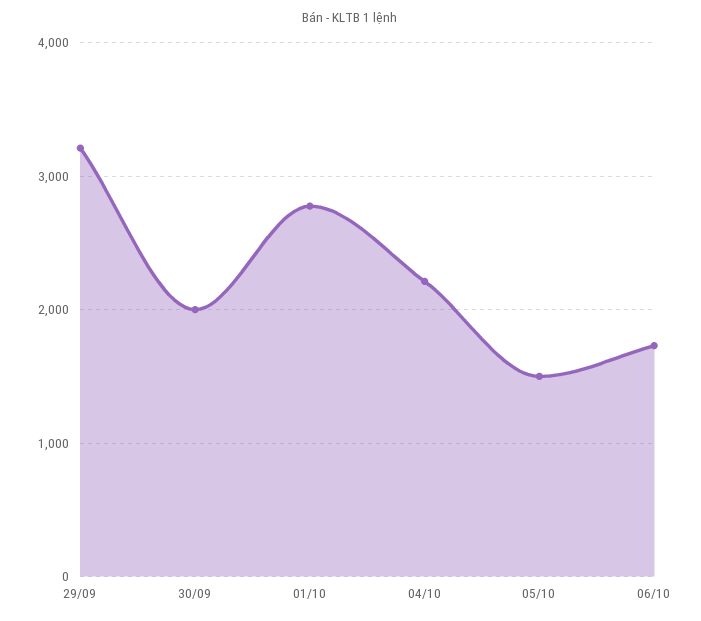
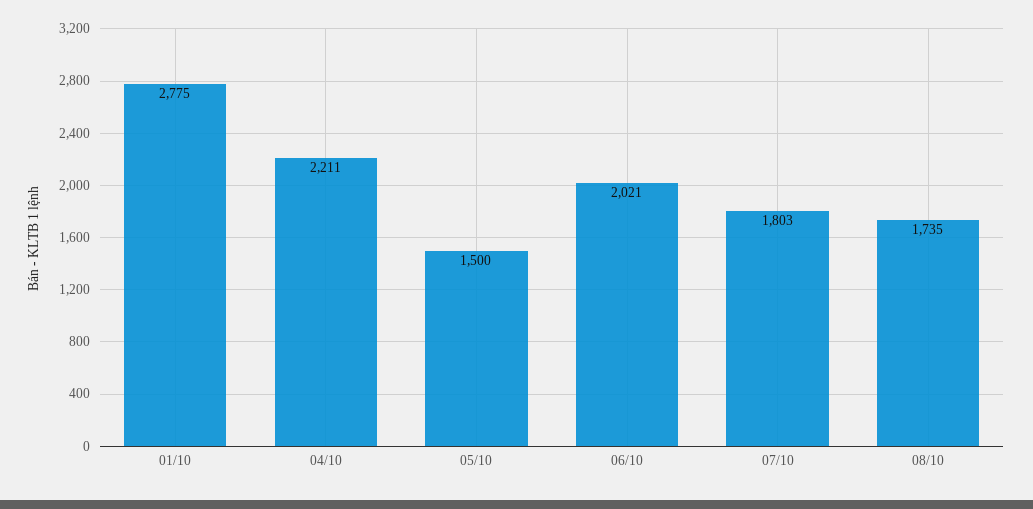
29/09: 3200 -> none
30/09: 2000 -> none
06/10: 1700 -> 2021
07/10: none -> 1803
08/10: none -> 1735

